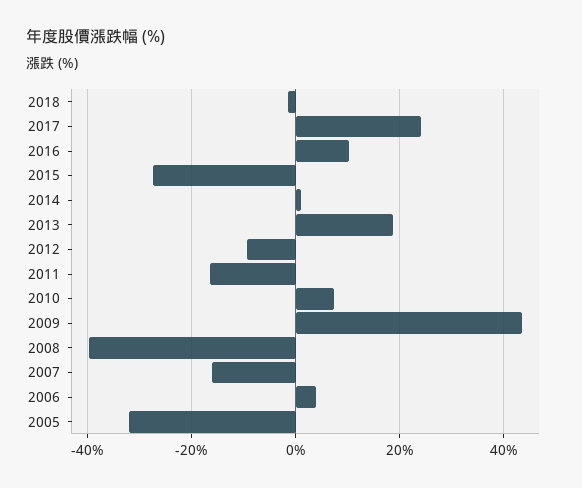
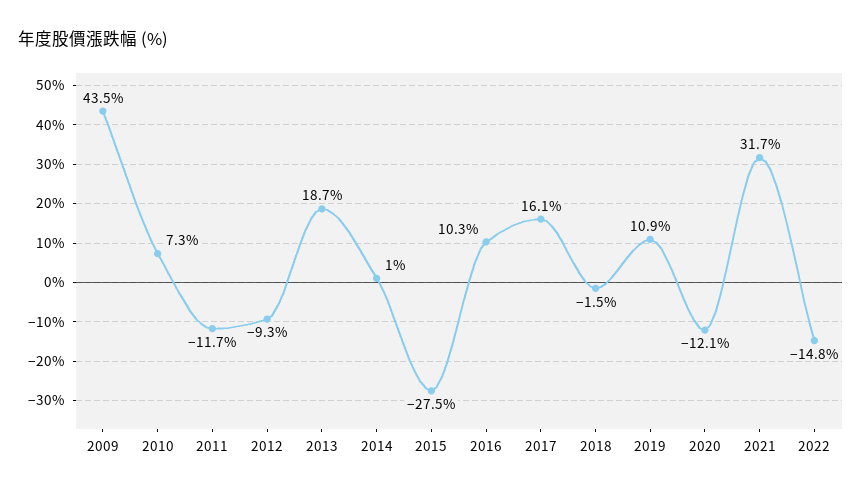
2017: 24 -> 16.1
2011: -16 -> -11.7
2008: -40 -> none
2007: -16 -> none
2006: 4 -> none
2005: -32 -> none
2019: none -> 10.9
2020: none -> -12.1
2021: none -> 31.7
2022: none -> -14.8

